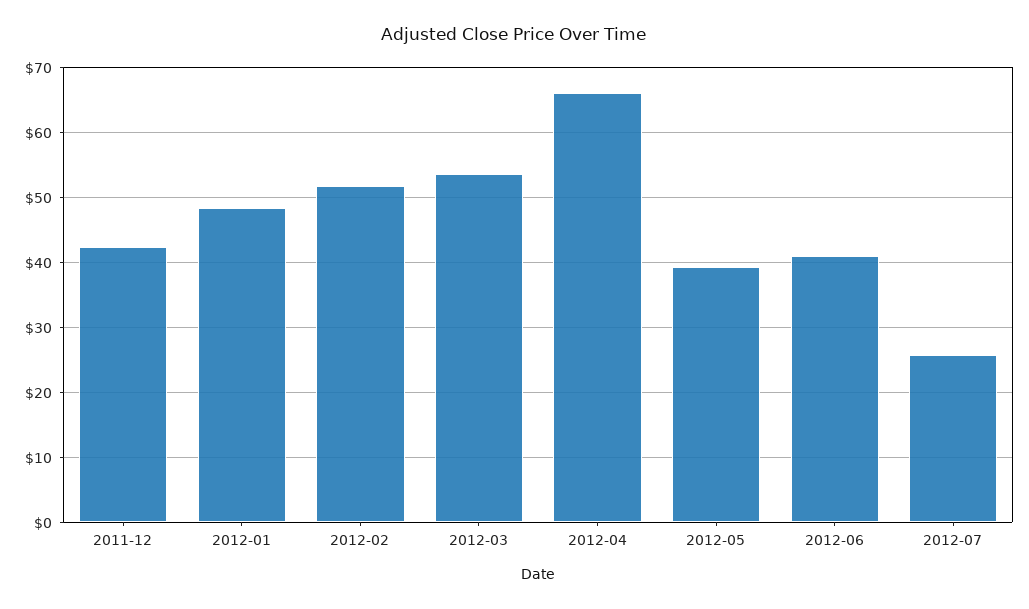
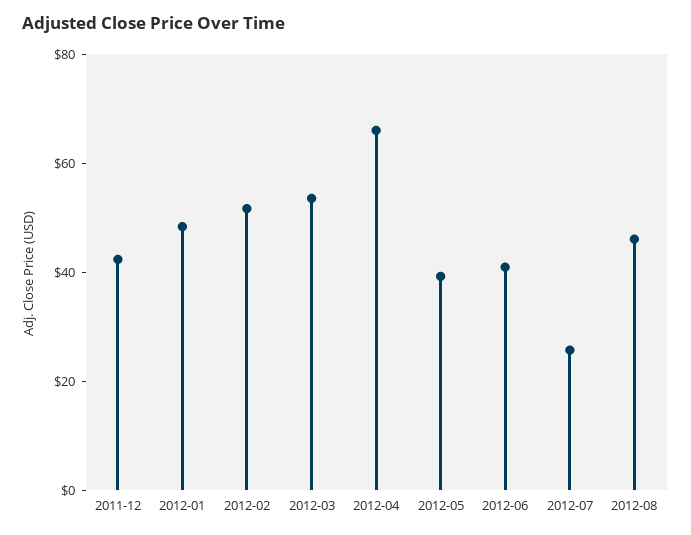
2012-08: none -> 45

